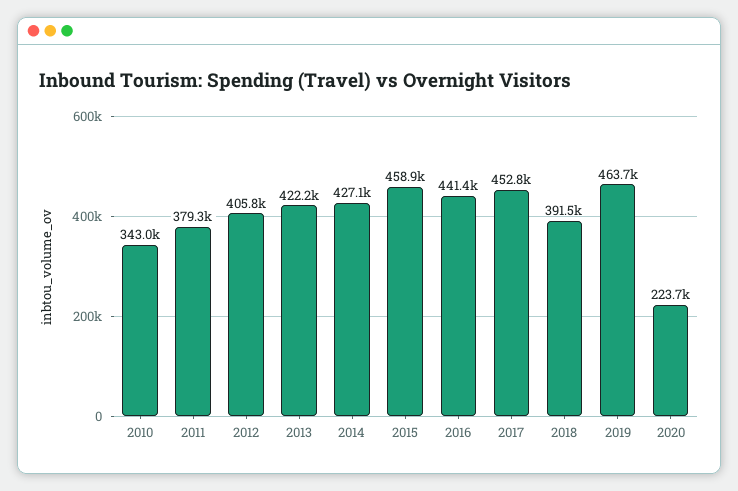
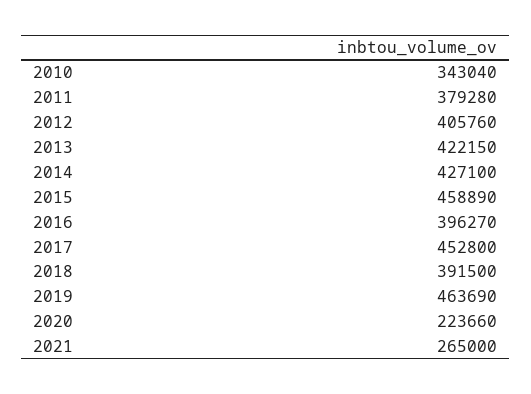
2016: 441400 -> 396270
2021: none -> 265000

